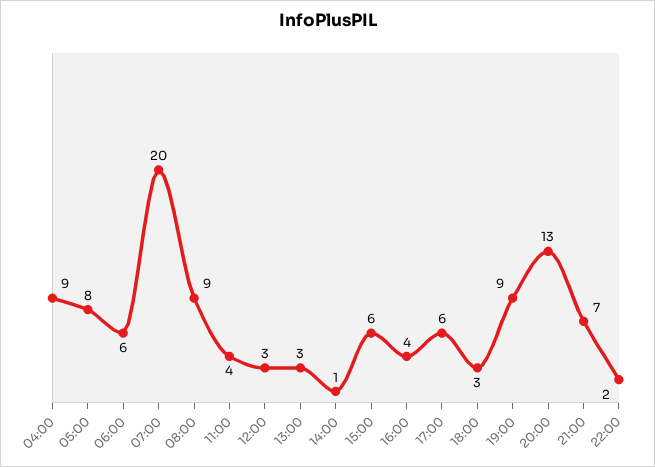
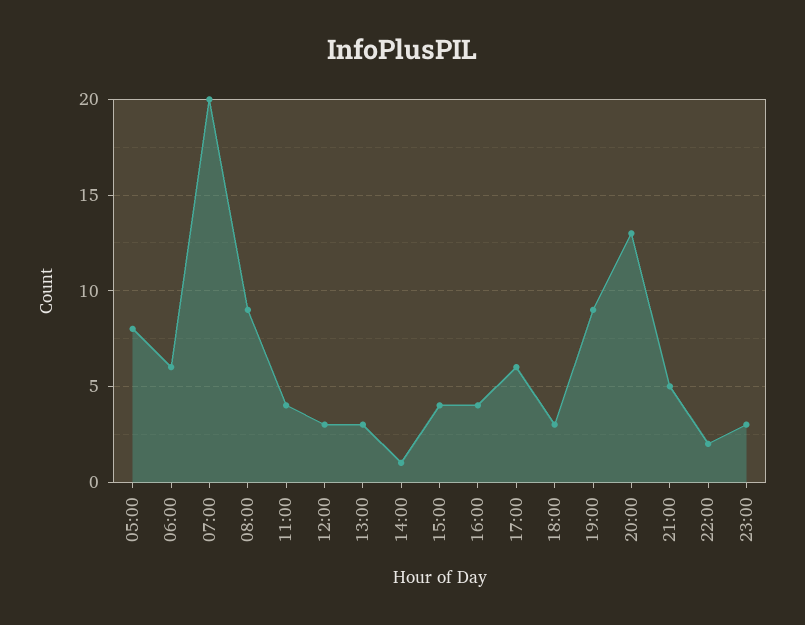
04:00: 9 -> none
15:00: 6 -> 4
21:00: 7 -> 5
23:00: none -> 3

